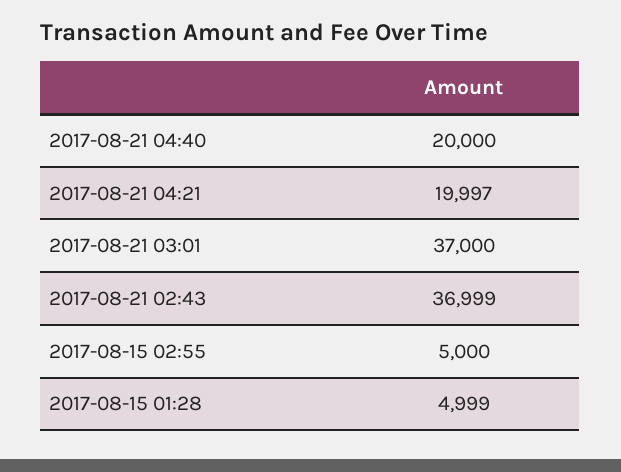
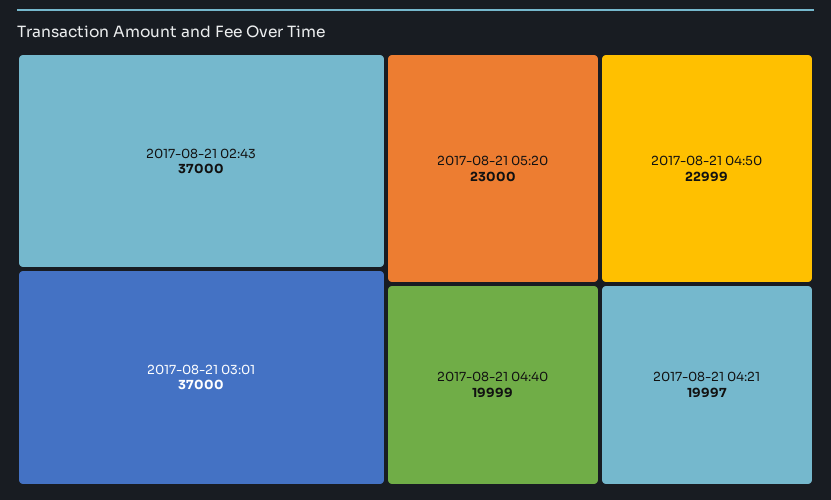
2017-08-21 04:40: 20000 -> 19999
2017-08-21 02:43: 36999 -> 37000
2017-08-15 02:55: 5000 -> none
2017-08-15 01:28: 4999 -> none
2017-08-21 05:20: none -> 23000
2017-08-21 04:50: none -> 22999

